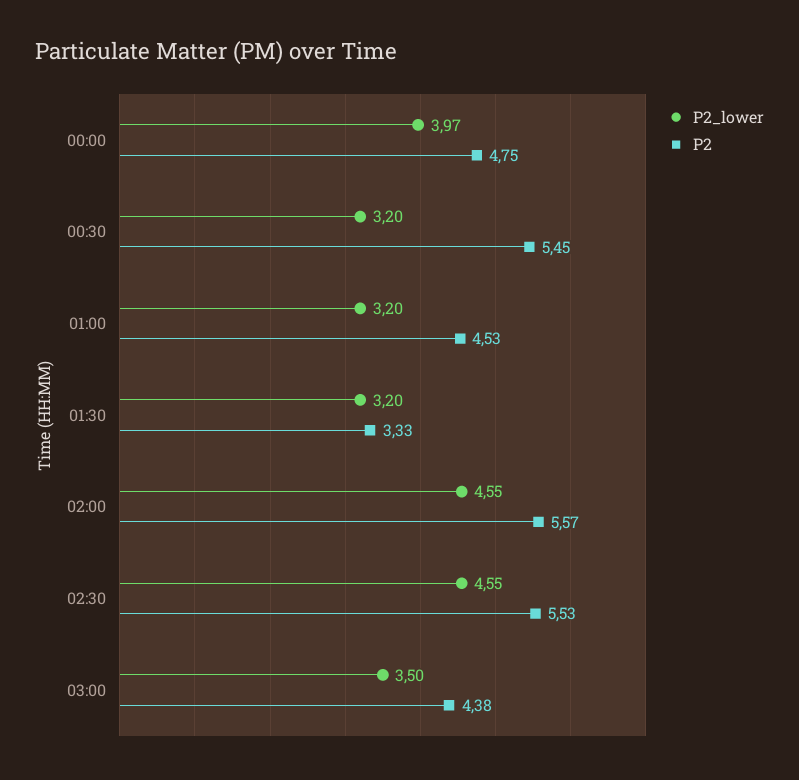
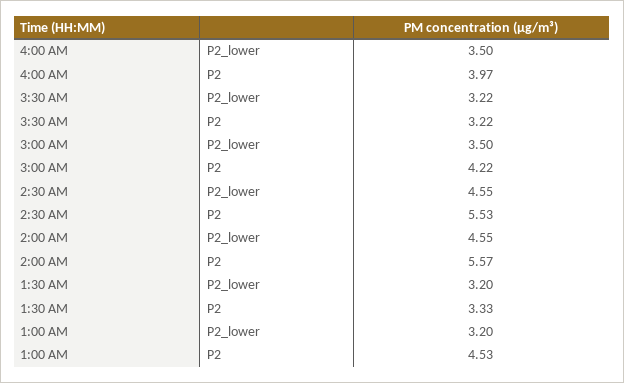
P2_lower, 00:00: 3.97 -> none
P2, 00:00: 4.75 -> none
P2_lower, 00:30: 3.2 -> none
P2, 00:30: 5.45 -> none
P2, 03:00: 4.38 -> 4.22
P2_lower, 4:00 AM: none -> 3.5
P2, 4:00 AM: none -> 3.97
P2_lower, 3:30 AM: none -> 3.22
P2, 3:30 AM: none -> 3.22

